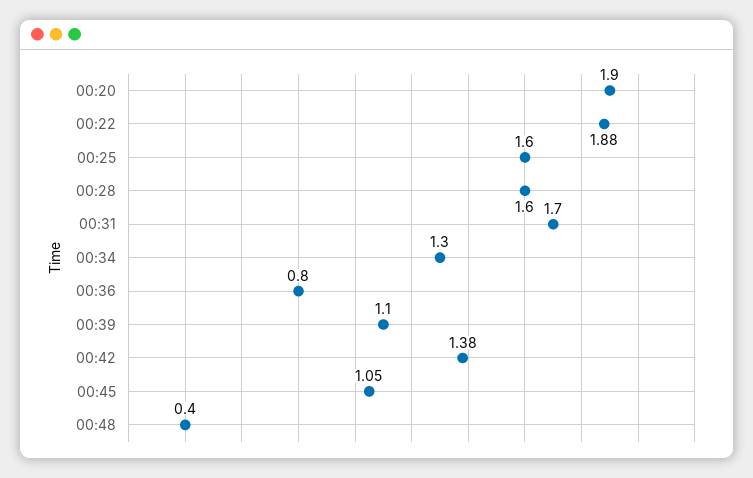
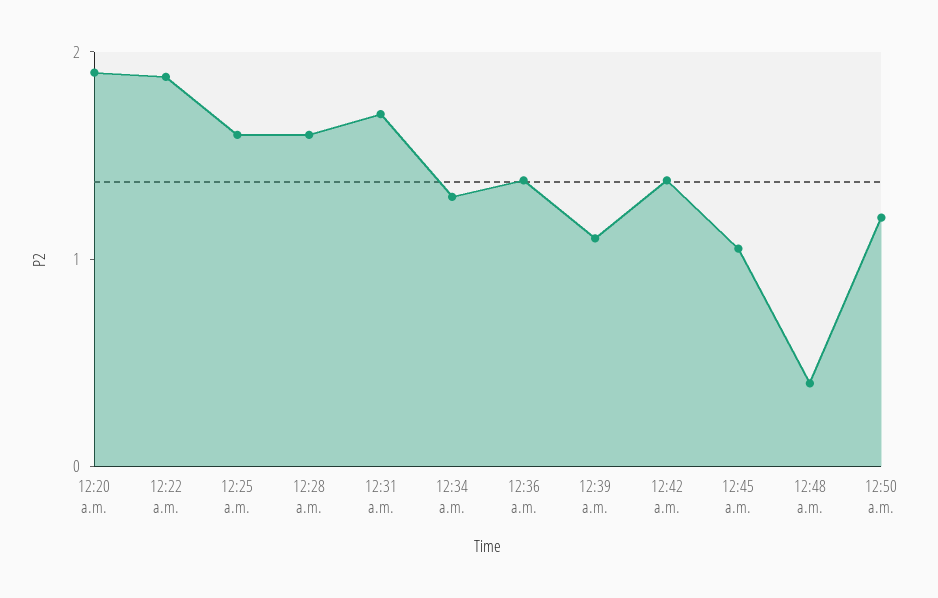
00:36: 0.8 -> 1.4
12:50 a.m.: none -> 1.2

